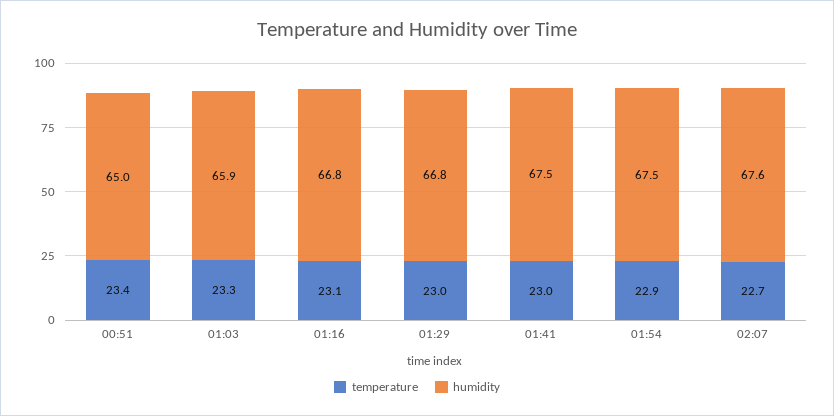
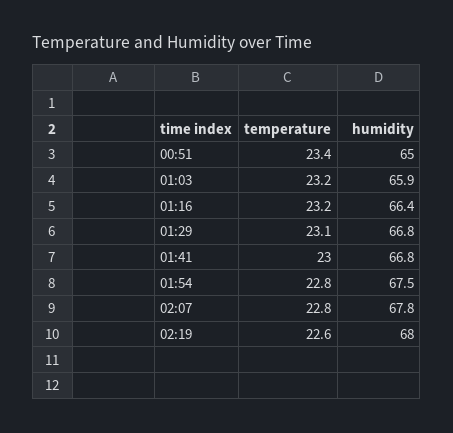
temperature, 01:03: 23.3 -> 23.2
temperature, 01:16: 23.1 -> 23.2
humidity, 01:16: 66.8 -> 66.4
temperature, 01:29: 23 -> 23.1
humidity, 01:41: 67.5 -> 66.8
temperature, 01:54: 22.9 -> 22.8
temperature, 02:07: 22.7 -> 22.8
humidity, 02:07: 67.6 -> 67.8
temperature, 02:19: none -> 22.6
humidity, 02:19: none -> 68

